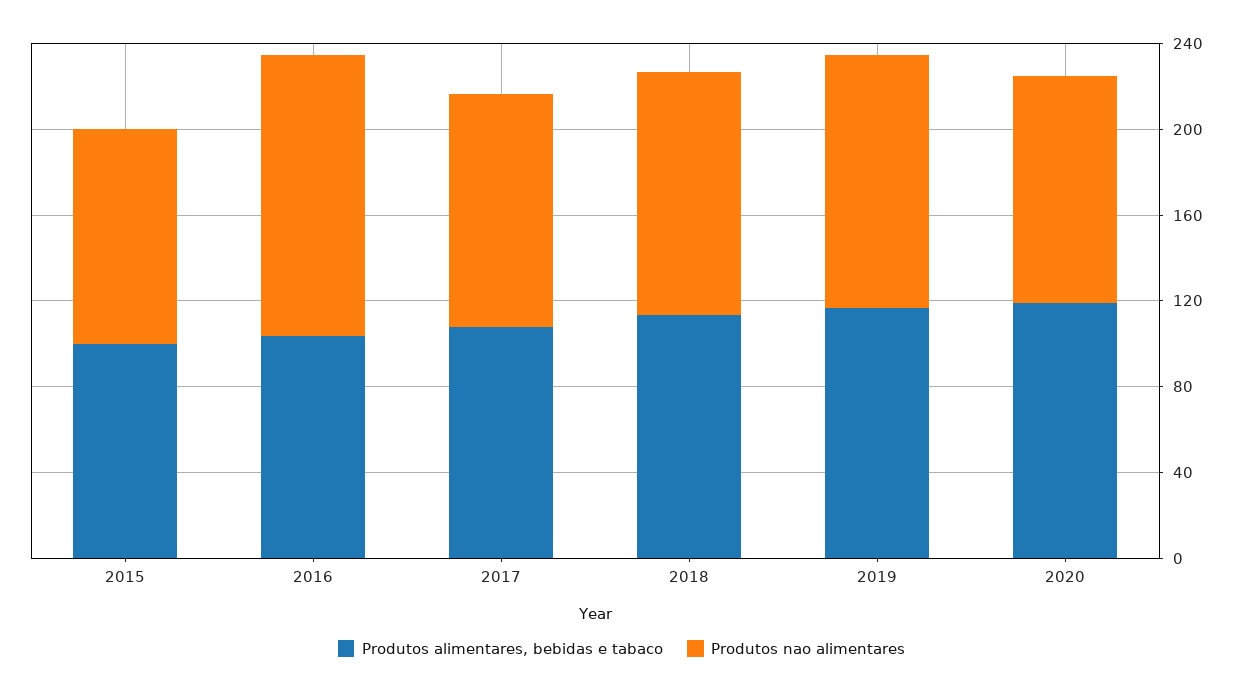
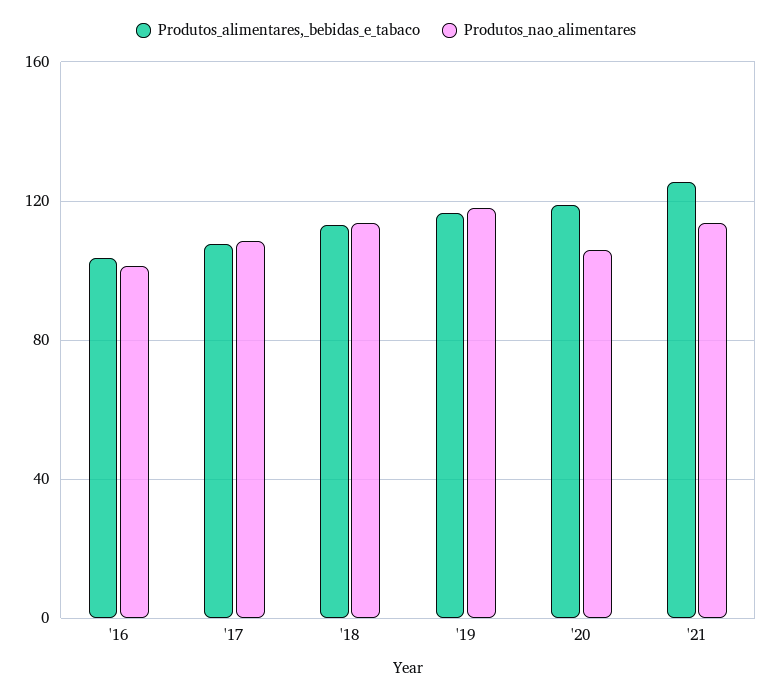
Produtos alimentares, bebidas e tabaco, 2015: 100 -> none
Produtos nao alimentares, 2015: 100 -> none
Produtos nao alimentares, 2016: 130 -> 100
Produtos alimentares, bebidas e tabaco, '21: none -> 125
Produtos nao alimentares, '21: none -> 115

